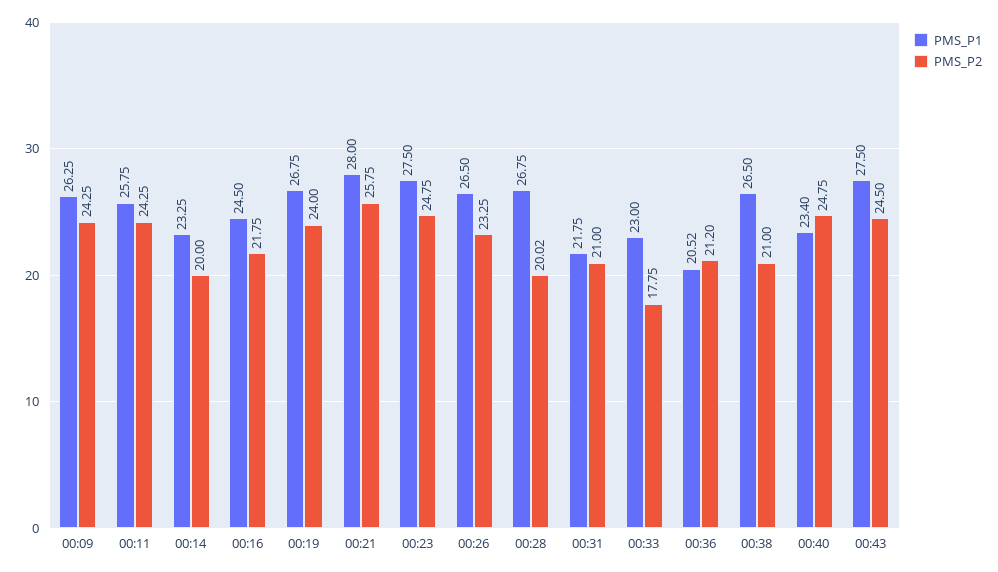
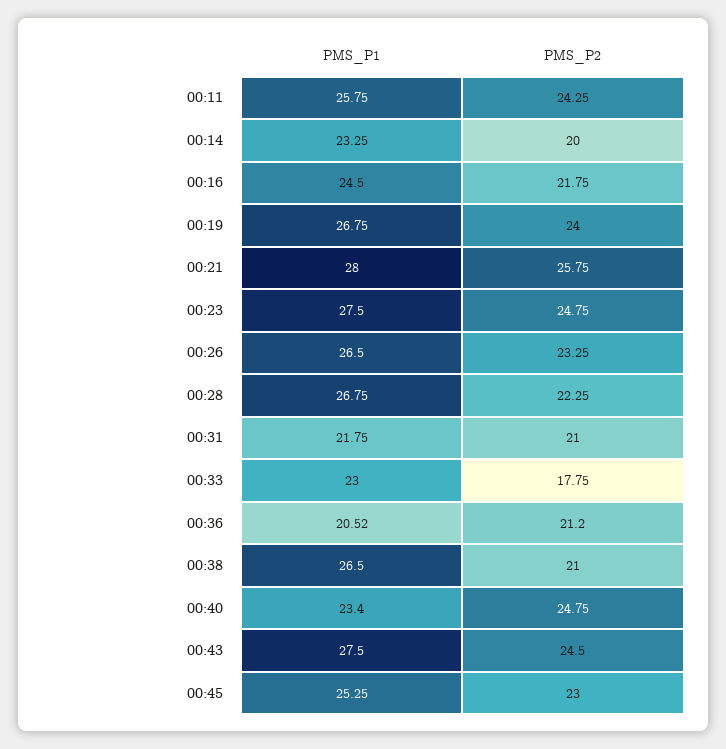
PMS_P1, 00:09: 26.25 -> none
PMS_P2, 00:09: 24.25 -> none
PMS_P2, 00:28: 20.02 -> 22.25
PMS_P1, 00:45: none -> 25.25
PMS_P2, 00:45: none -> 23

